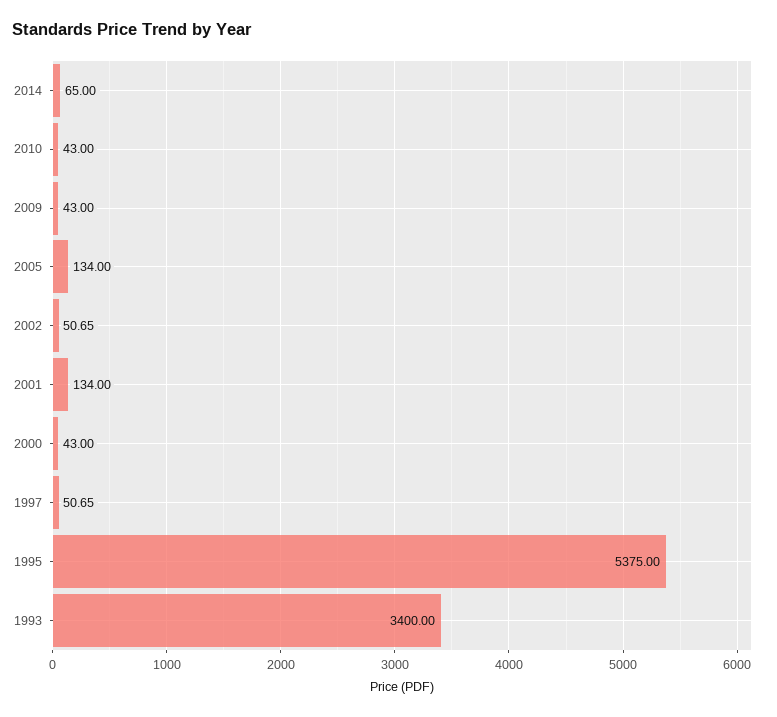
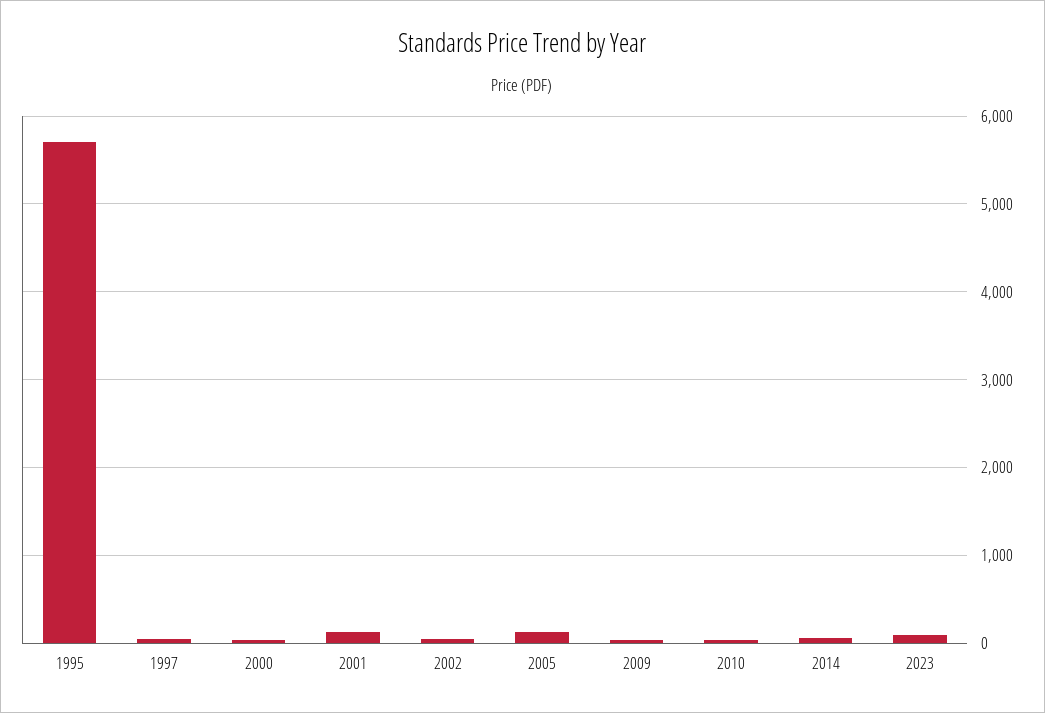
1995: 5375 -> 5700
1993: 3400 -> none
2023: none -> 100

